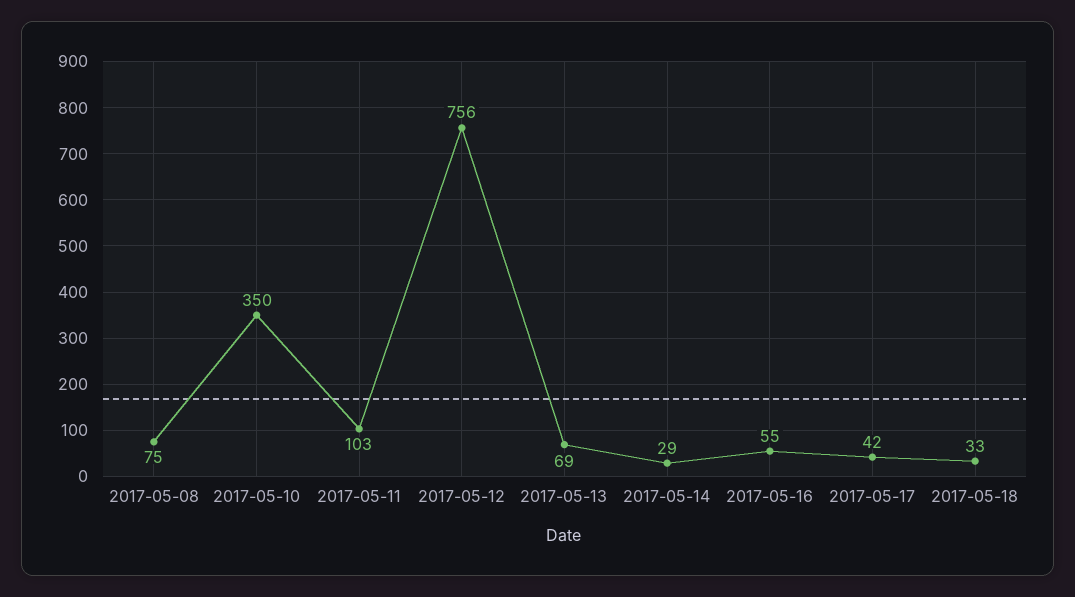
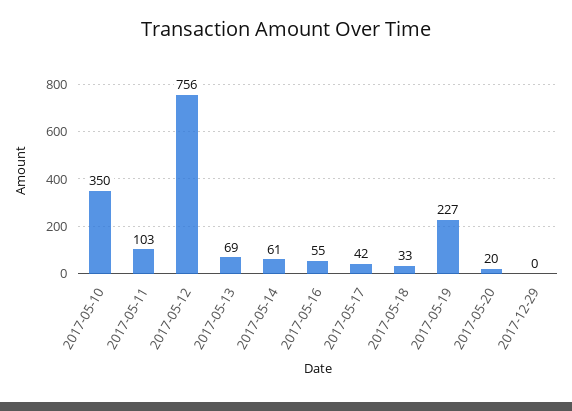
2017-05-08: 75 -> none
2017-05-14: 29 -> 61
2017-05-19: none -> 227
2017-05-20: none -> 20
2017-12-29: none -> 0

